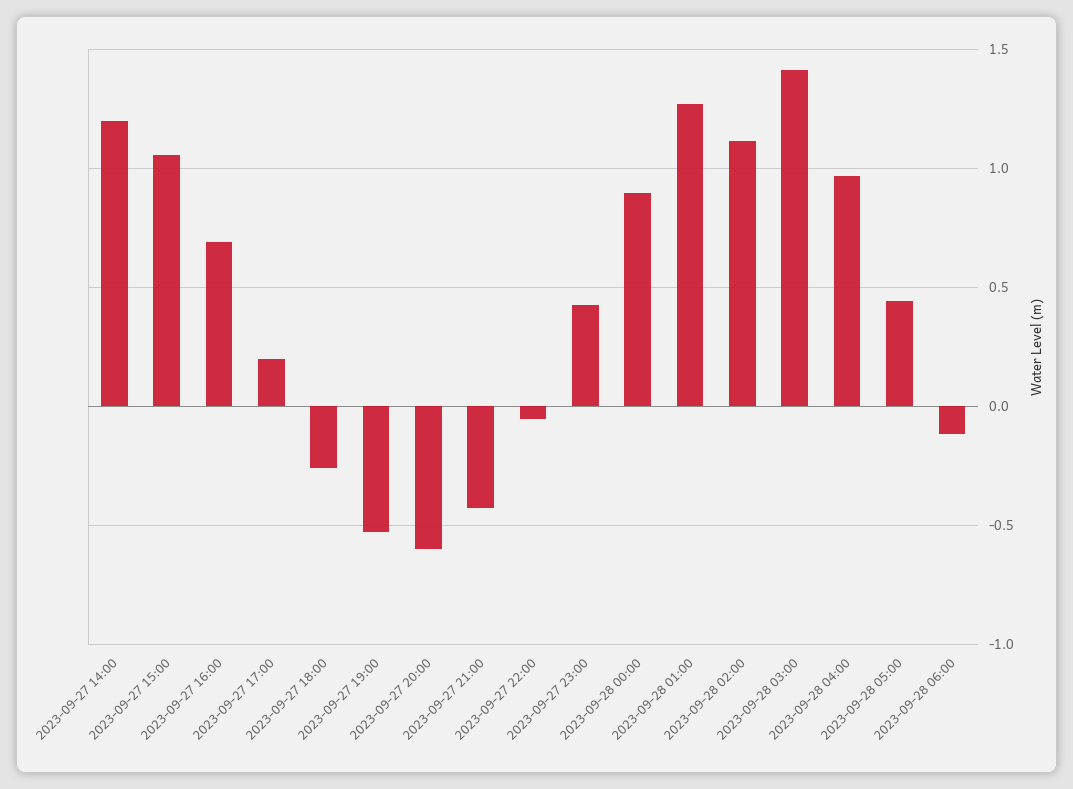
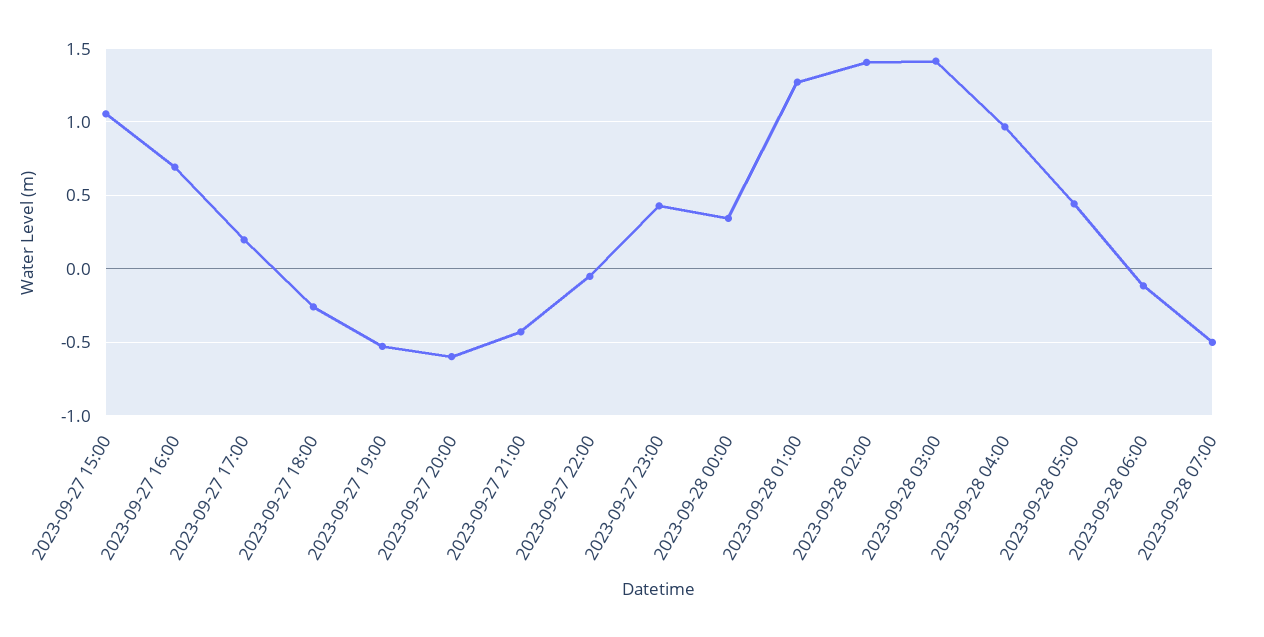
2023-09-27 14:00: 1.2 -> none
2023-09-28 00:00: 0.9 -> 0.35
2023-09-28 02:00: 1.1 -> 1.4
2023-09-28 07:00: none -> -0.5

